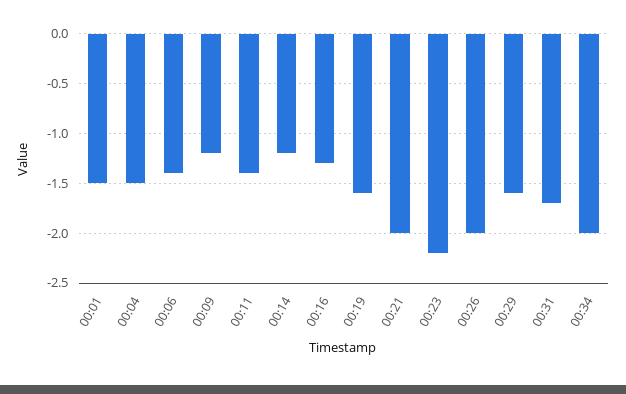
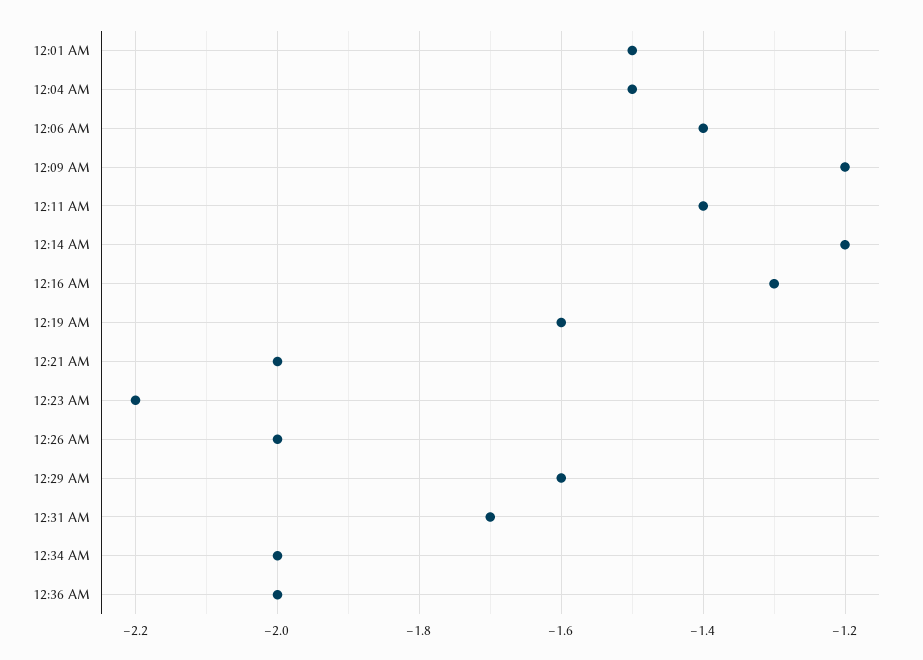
12:36 AM: none -> -2

